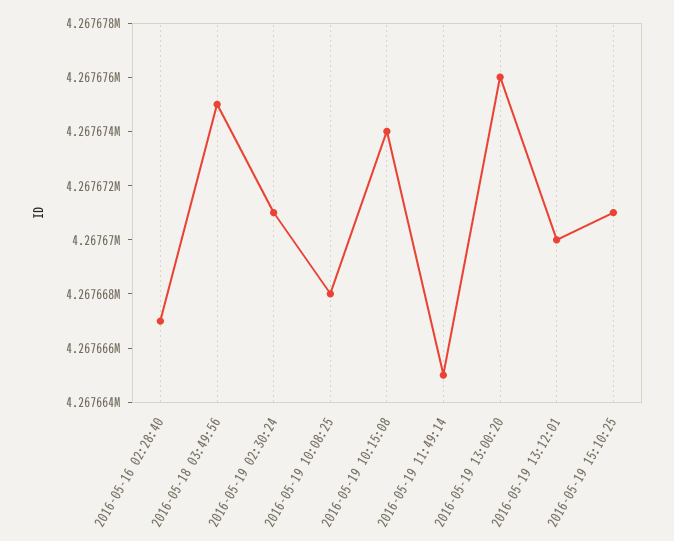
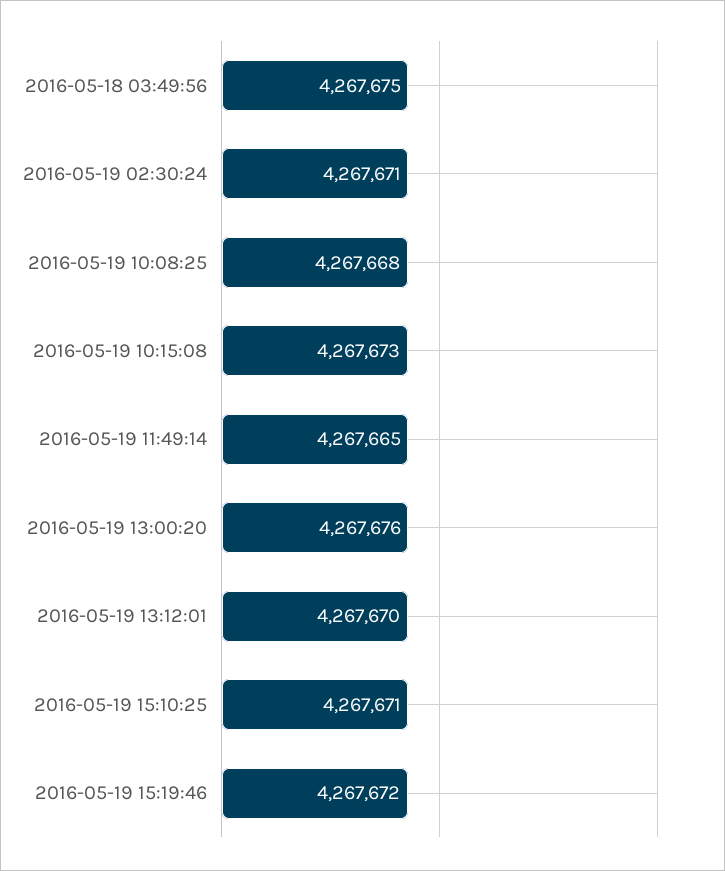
2016-05-16 02:28:40: 4267667 -> none
2016-05-19 10:15:08: 4267674 -> 4267673
2016-05-19 15:19:46: none -> 4267672

